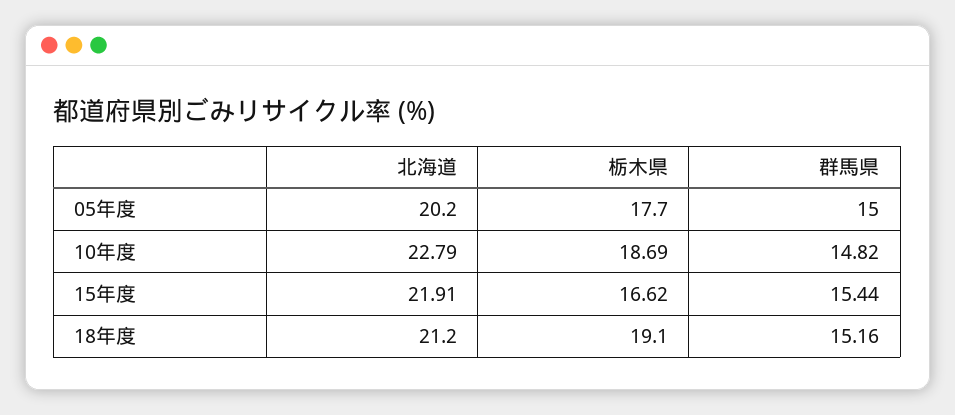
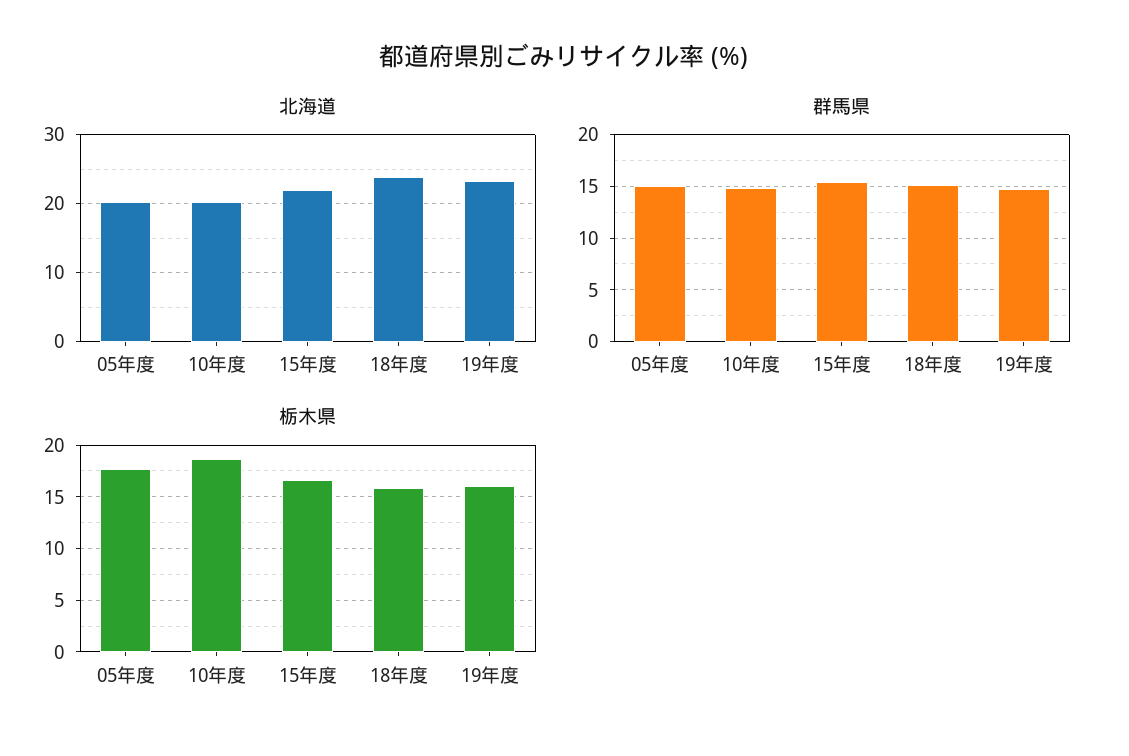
北海道, 10年度: 22.79 -> 20
北海道, 18年度: 21.2 -> 24
栃木県, 18年度: 19.1 -> 16
北海道, 19年度: none -> 23
群馬県, 19年度: none -> 15
栃木県, 19年度: none -> 16

